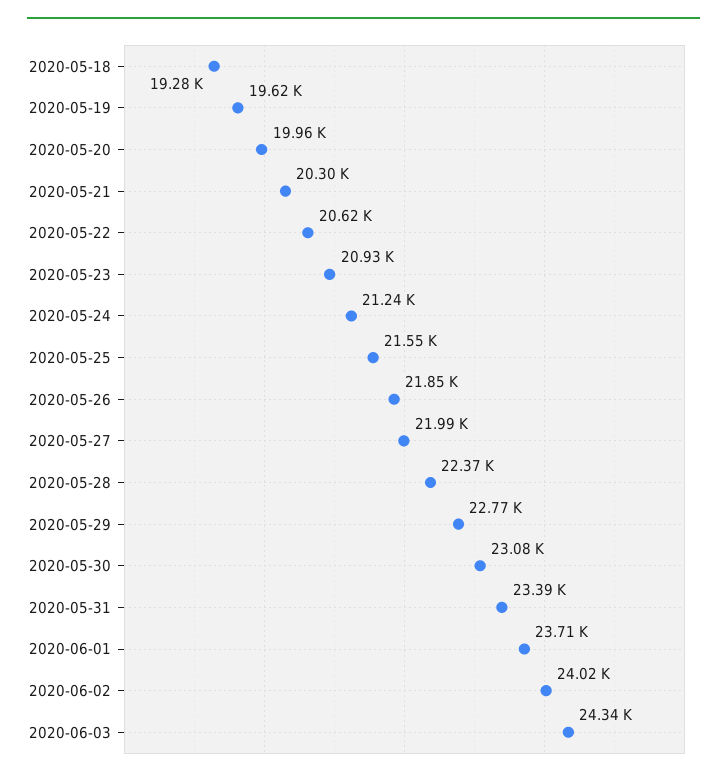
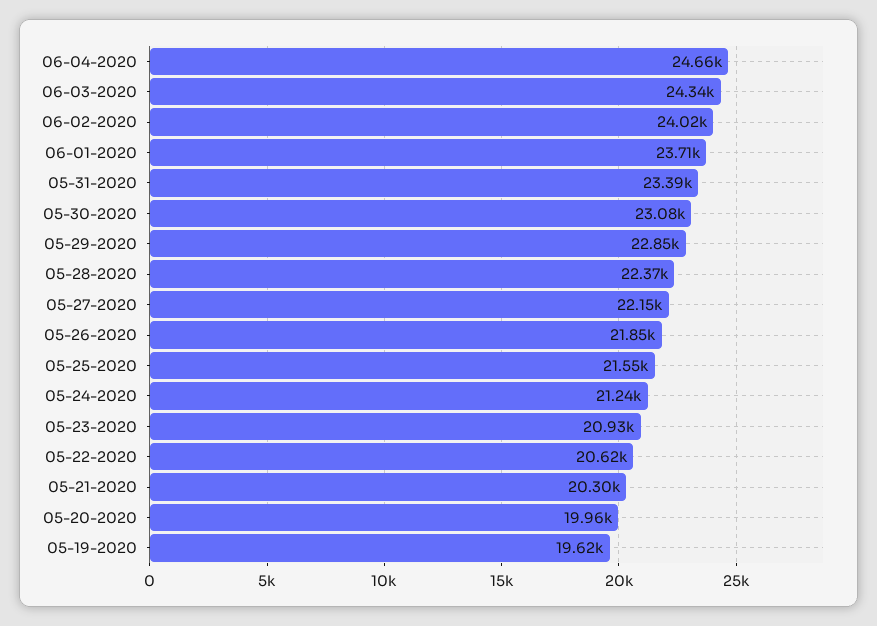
2020-05-18: 19280 -> none
2020-05-27: 21990 -> 22150
2020-05-29: 22770 -> 22850
06-04-2020: none -> 24660

